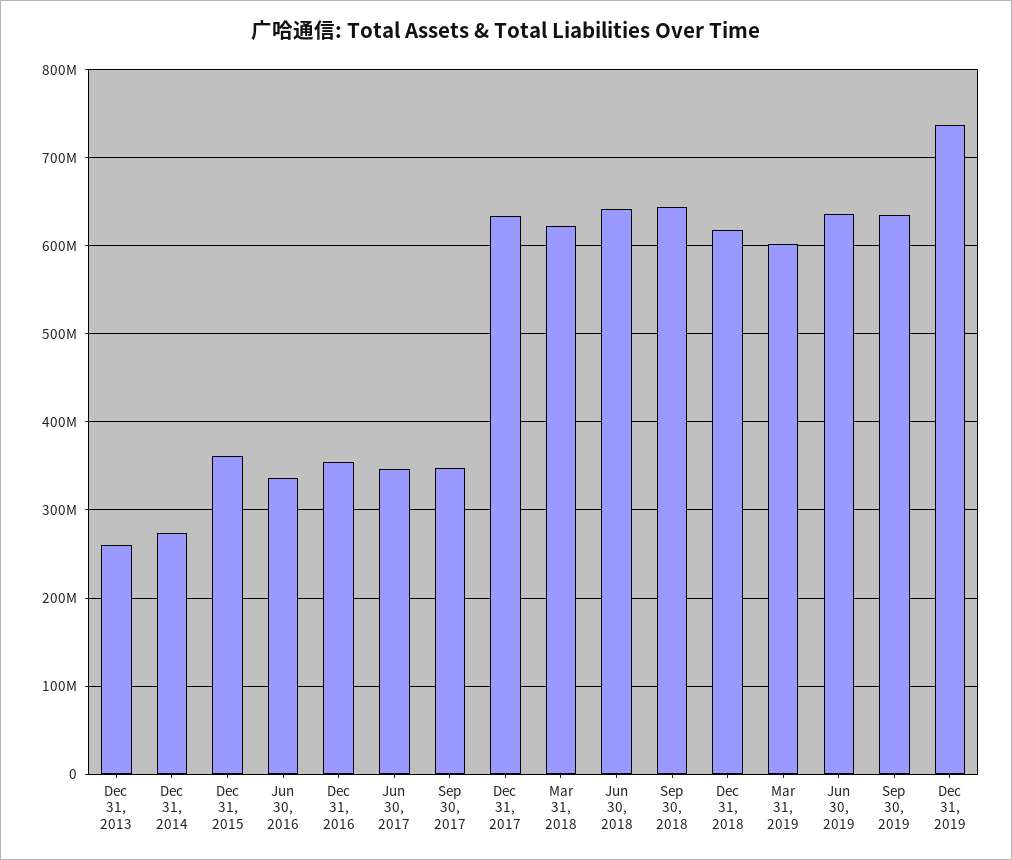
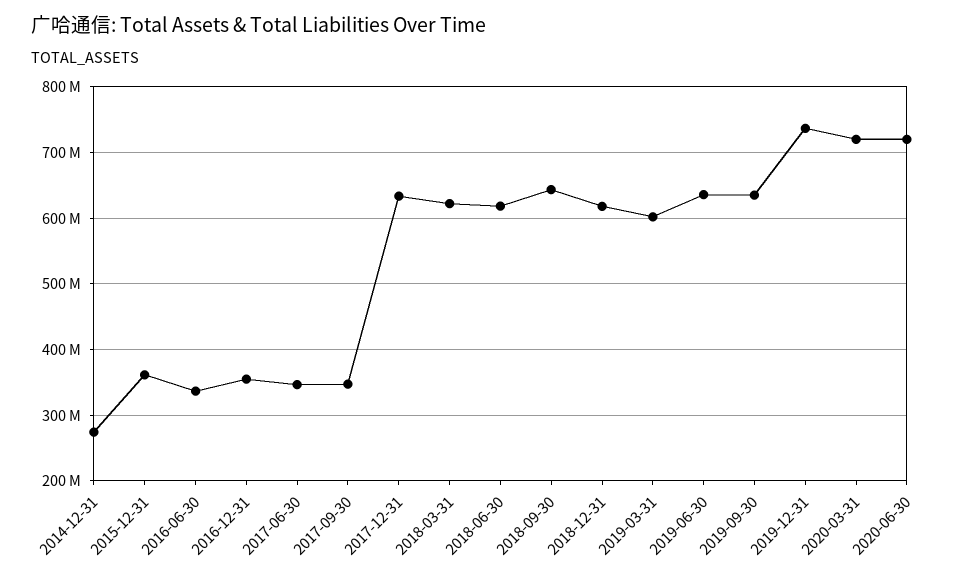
Dec 31, 2013: 260000000 -> none
Jun 30, 2018: 640000000 -> 620000000
2020-03-31: none -> 720000000
2020-06-30: none -> 720000000

